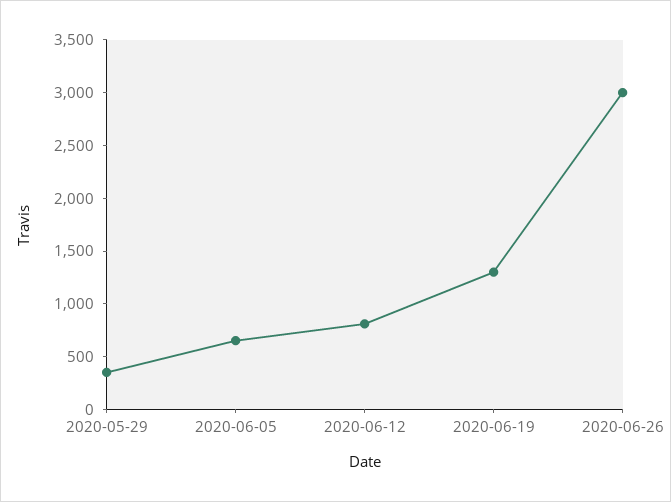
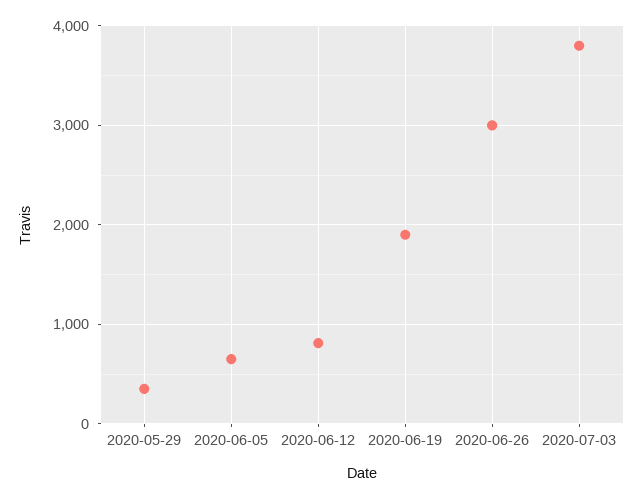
2020-06-19: 1300 -> 1900
2020-07-03: none -> 3800

